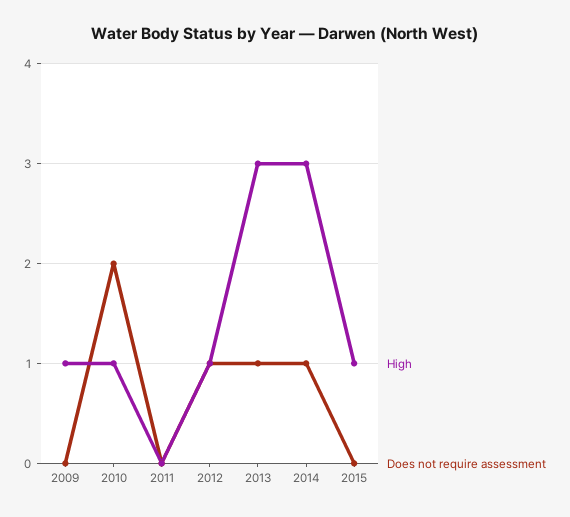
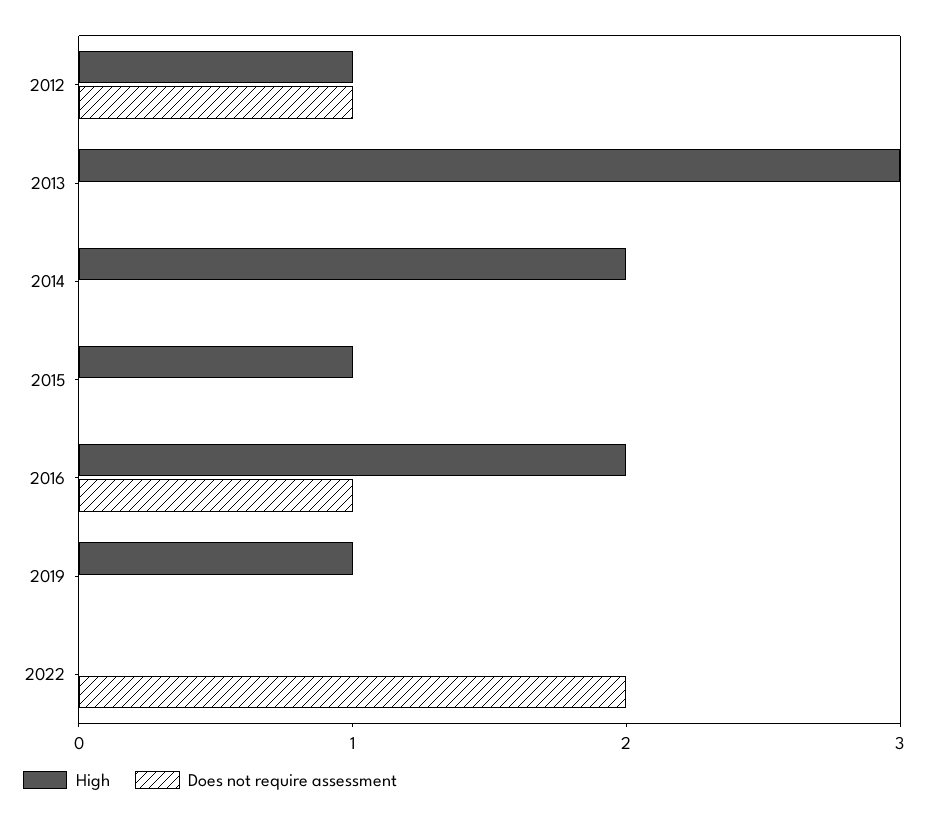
High, 2009: 1 -> none
Does not require assessment, 2009: 0 -> none
High, 2010: 1 -> none
Does not require assessment, 2010: 2 -> none
High, 2011: 0 -> none
Does not require assessment, 2011: 0 -> none
Does not require assessment, 2013: 1 -> 0
High, 2014: 3 -> 2
Does not require assessment, 2014: 1 -> 0
High, 2016: none -> 2
Does not require assessment, 2016: none -> 1
High, 2019: none -> 1
Does not require assessment, 2019: none -> 0
High, 2022: none -> 0
Does not require assessment, 2022: none -> 2

